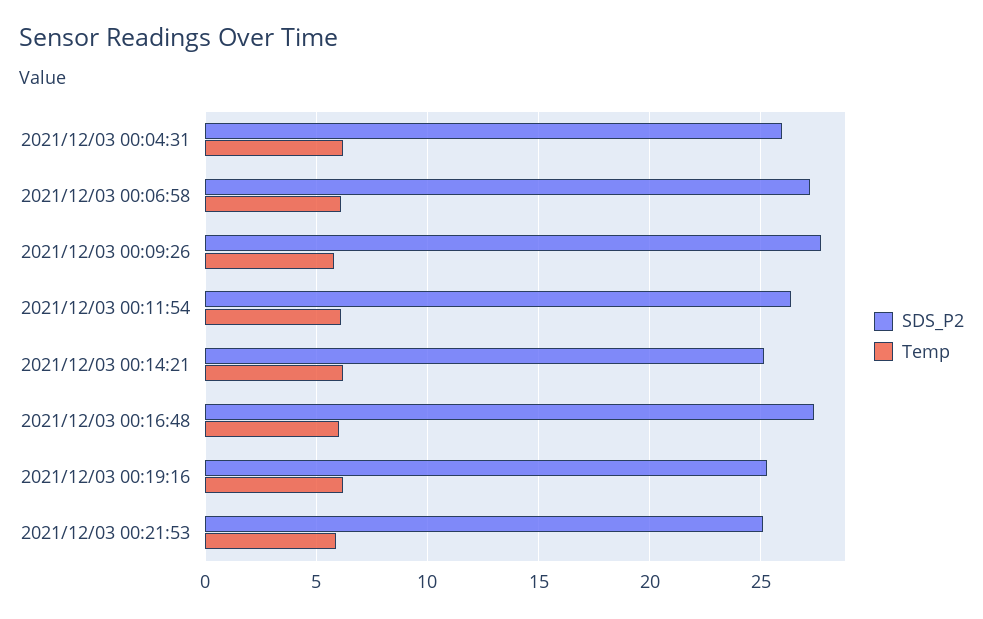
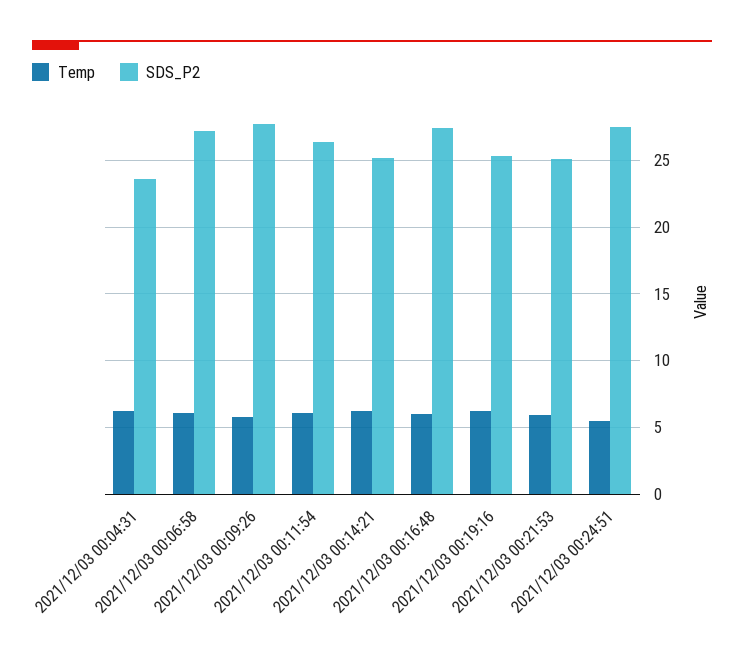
SDS_P2, 2021/12/03 00:04:31: 26 -> 23.5
Temp, 2021/12/03 00:24:51: none -> 5.5
SDS_P2, 2021/12/03 00:24:51: none -> 27.5

